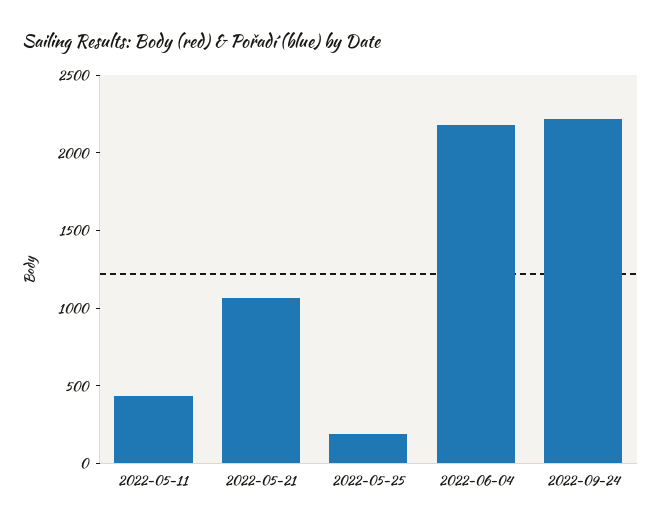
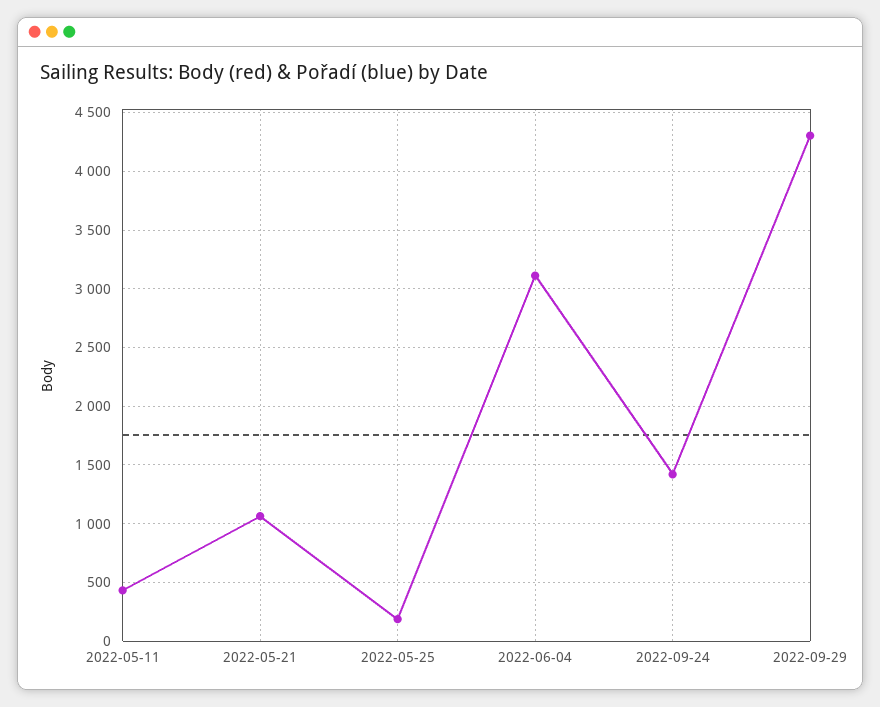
2022-06-04: 2200 -> 3100
2022-09-24: 2200 -> 1400
2022-09-29: none -> 4300

